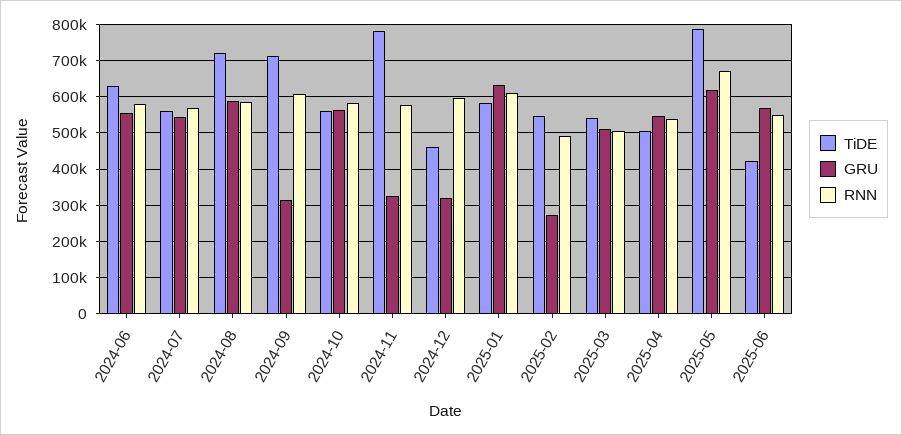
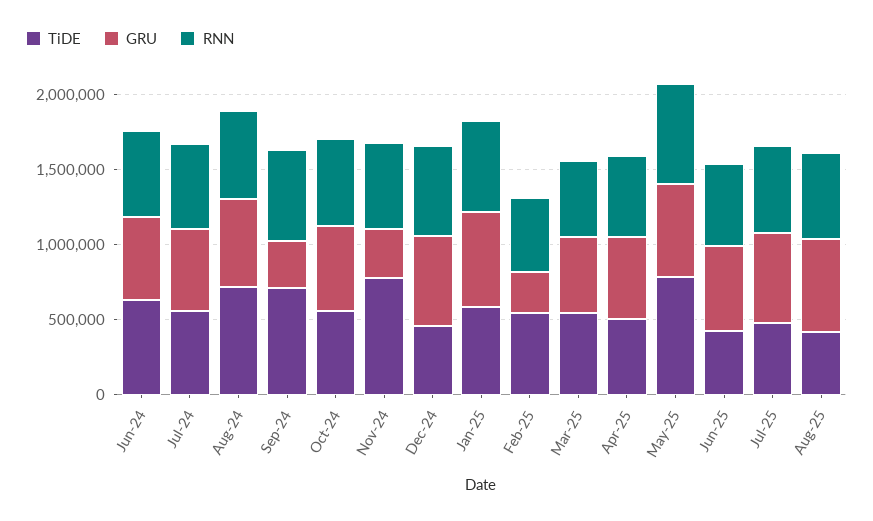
GRU, 2024-12: 320000 -> 600000
TiDE, Jul-25: none -> 500000
GRU, Jul-25: none -> 600000
RNN, Jul-25: none -> 600000
TiDE, Aug-25: none -> 400000
GRU, Aug-25: none -> 600000
RNN, Aug-25: none -> 600000

